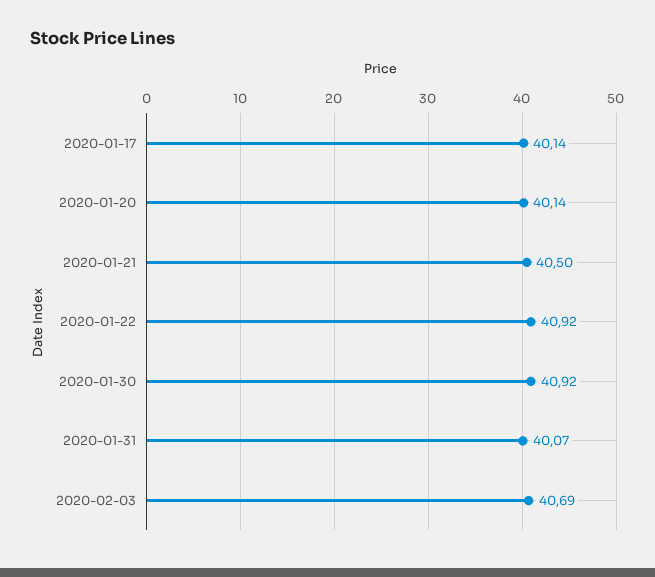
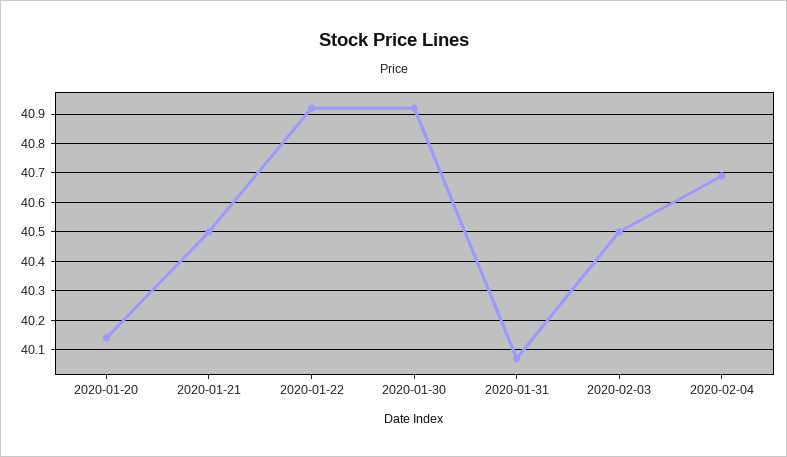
2020-01-17: 40.14 -> none
2020-02-03: 40.69 -> 40.5
2020-02-04: none -> 40.7

